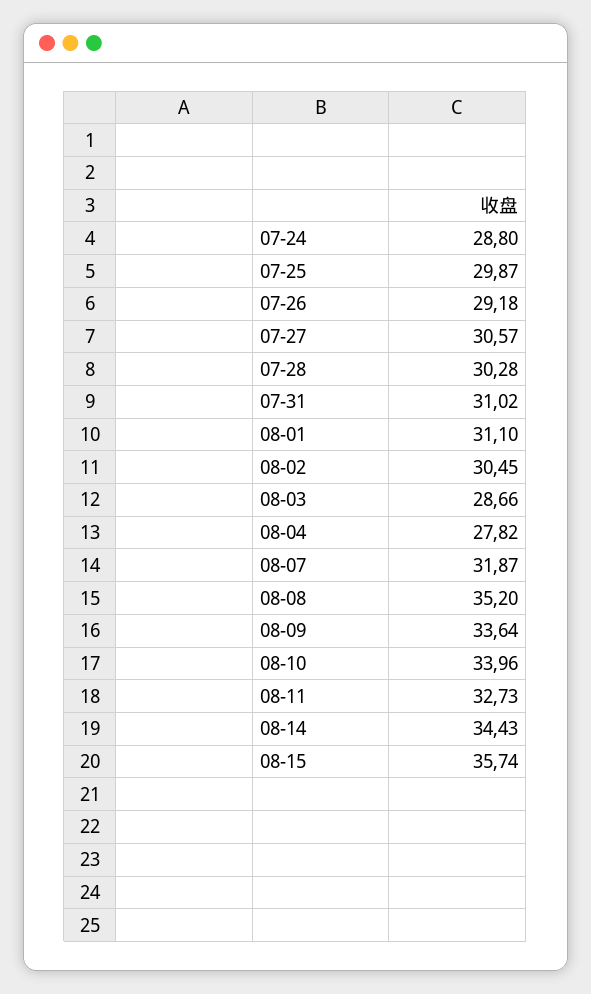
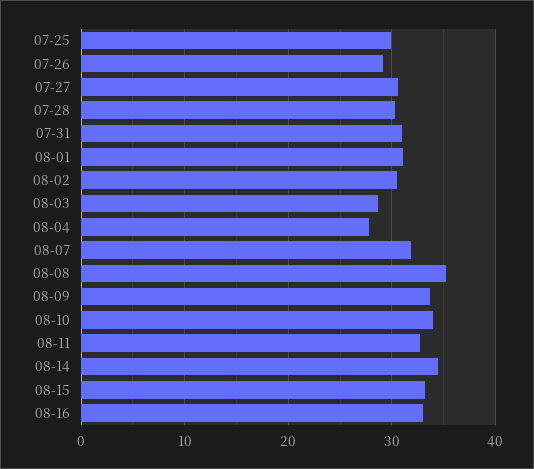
07-24: 28.8 -> none
08-15: 35.74 -> 33
08-16: none -> 33

